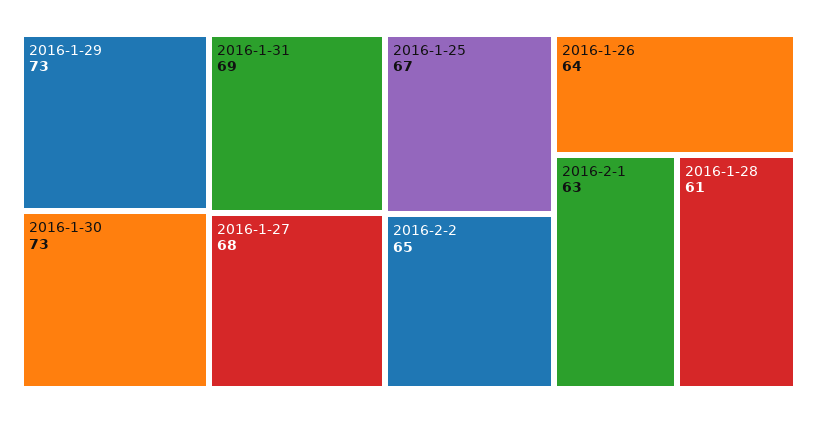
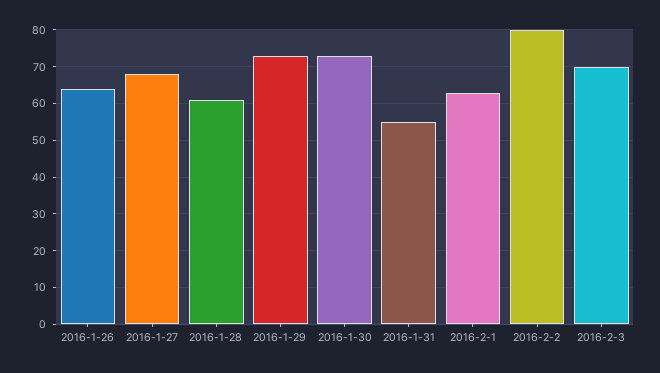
2016-1-31: 69 -> 55
2016-1-25: 67 -> none
2016-2-2: 65 -> 80
2016-2-3: none -> 70

